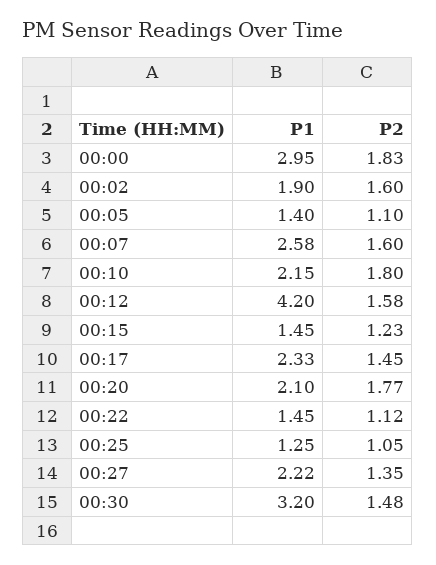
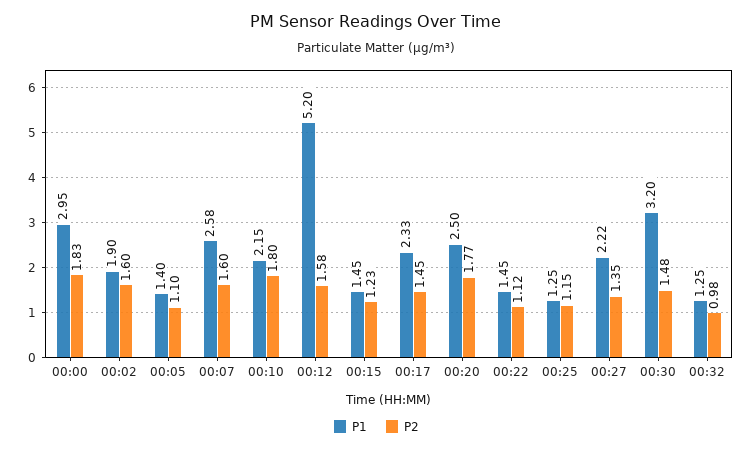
P1, 00:12: 4.2 -> 5.2
P1, 00:20: 2.1 -> 2.5
P2, 00:25: 1.05 -> 1.15
P1, 00:32: none -> 1.25
P2, 00:32: none -> 0.98

